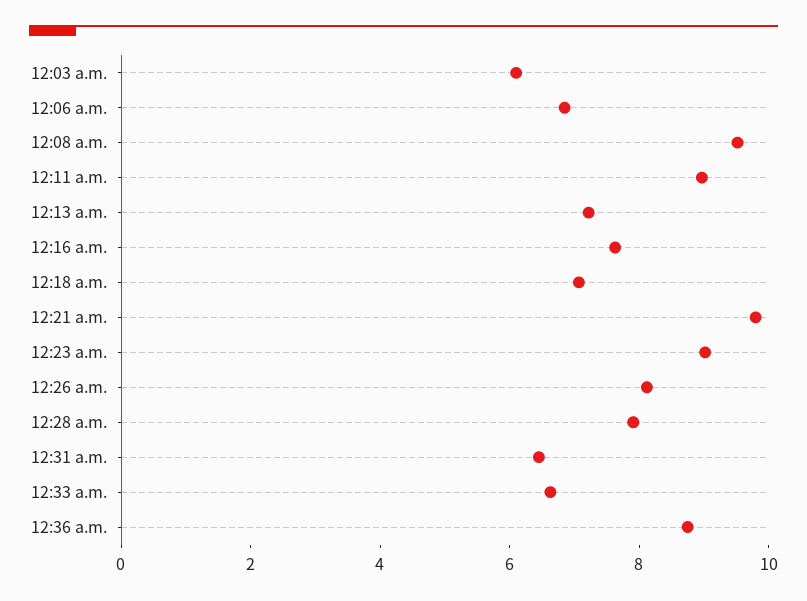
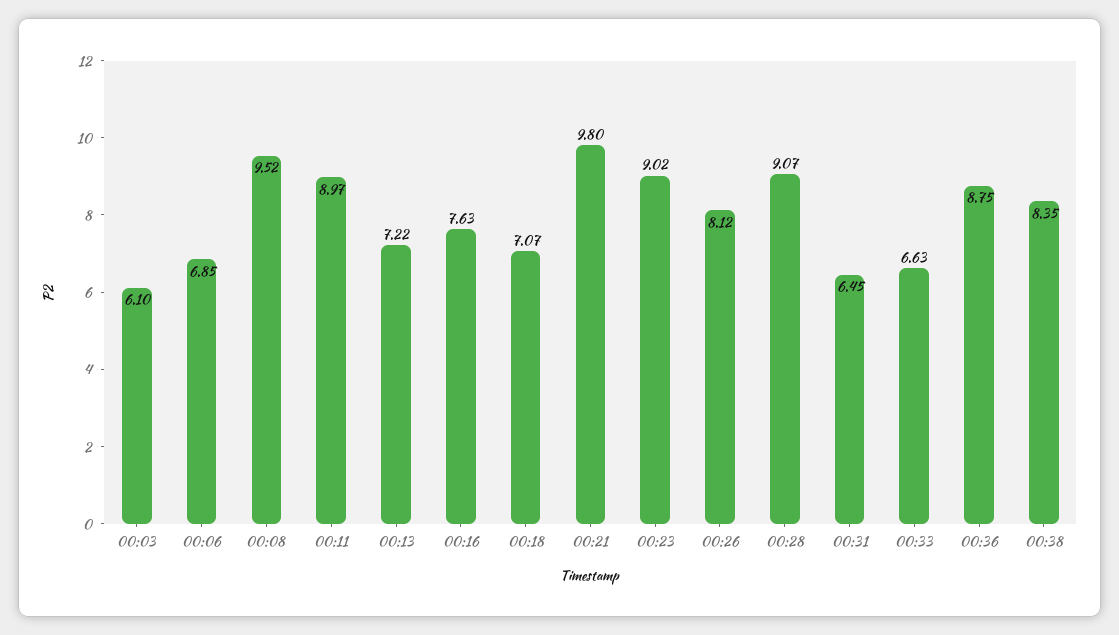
12:28 a.m.: 8 -> 9.07
00:38: none -> 8.35

